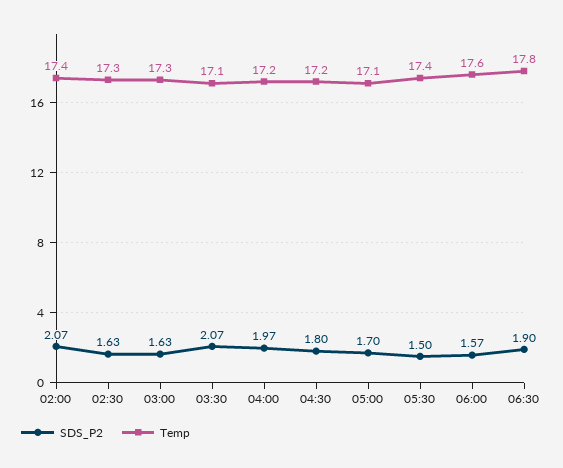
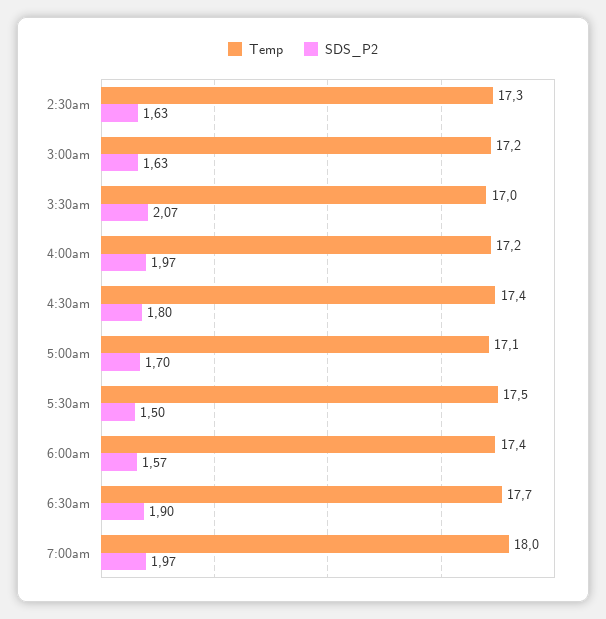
SDS_P2, 02:00: 2.07 -> none
Temp, 02:00: 17.4 -> none
Temp, 03:00: 17.3 -> 17.2
Temp, 03:30: 17.1 -> 17
Temp, 04:30: 17.2 -> 17.4
Temp, 05:30: 17.4 -> 17.5
Temp, 06:00: 17.6 -> 17.4
Temp, 06:30: 17.8 -> 17.7
Temp, 7:00am: none -> 18
SDS_P2, 7:00am: none -> 1.97

